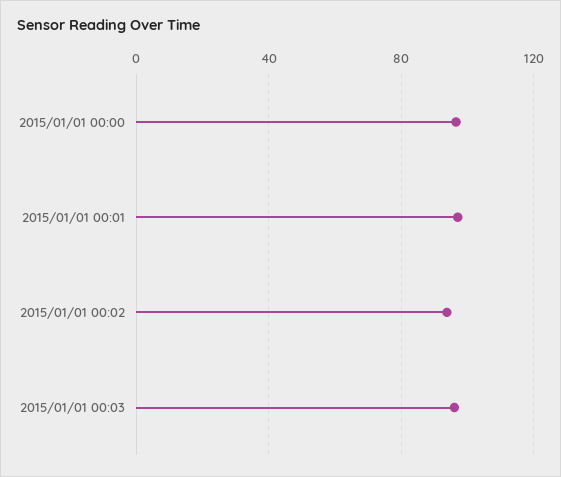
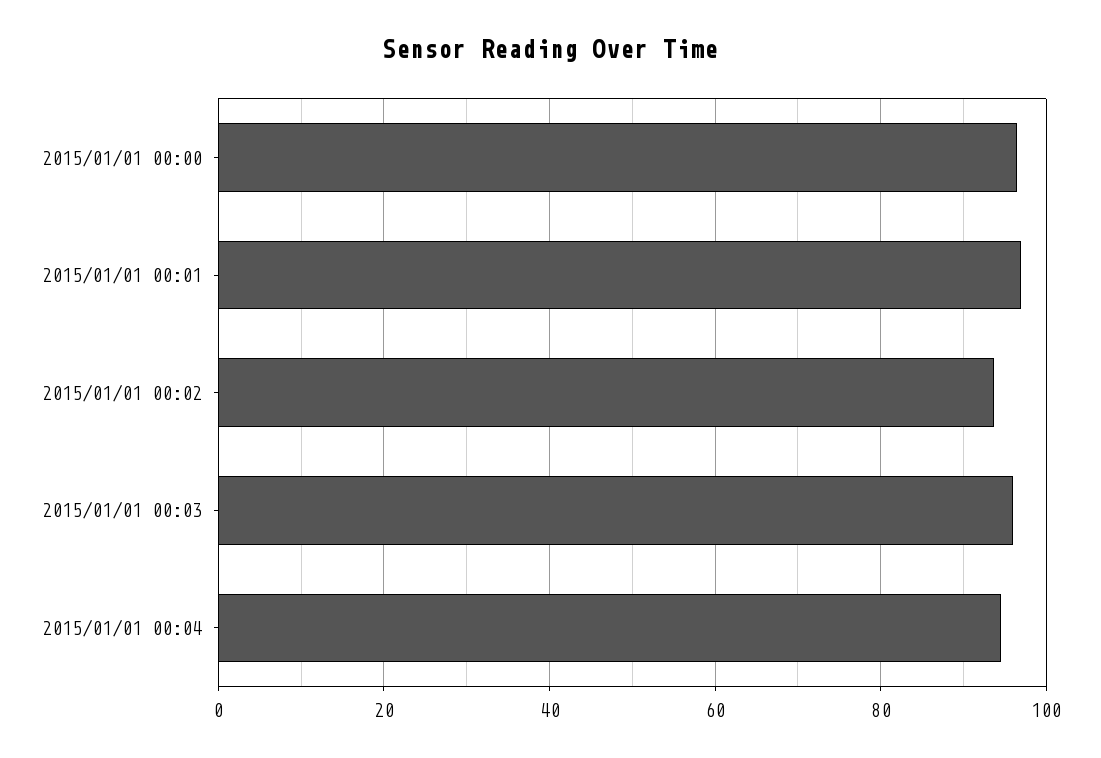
2015/01/01 00:04: none -> 94

